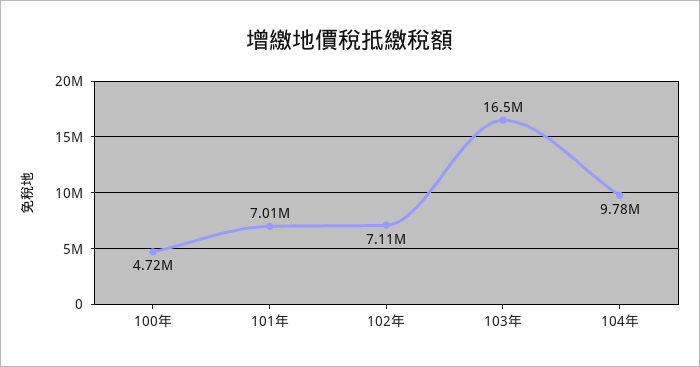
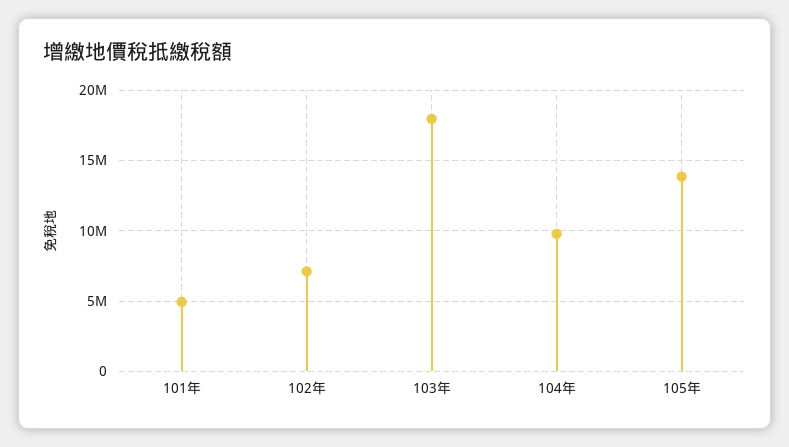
100年: 4720000 -> none
101年: 7010000 -> 5000000
103年: 16500000 -> 18000000
105年: none -> 14000000

